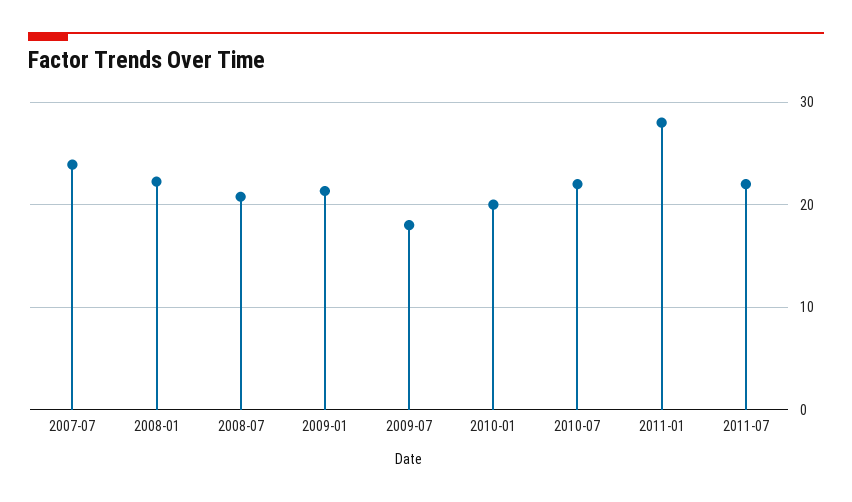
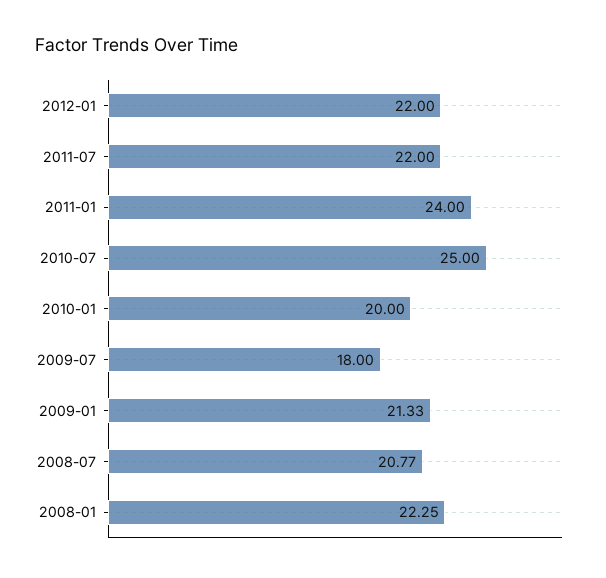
2007-07: 24 -> none
2010-07: 22 -> 25
2011-01: 28 -> 24
2012-01: none -> 22

